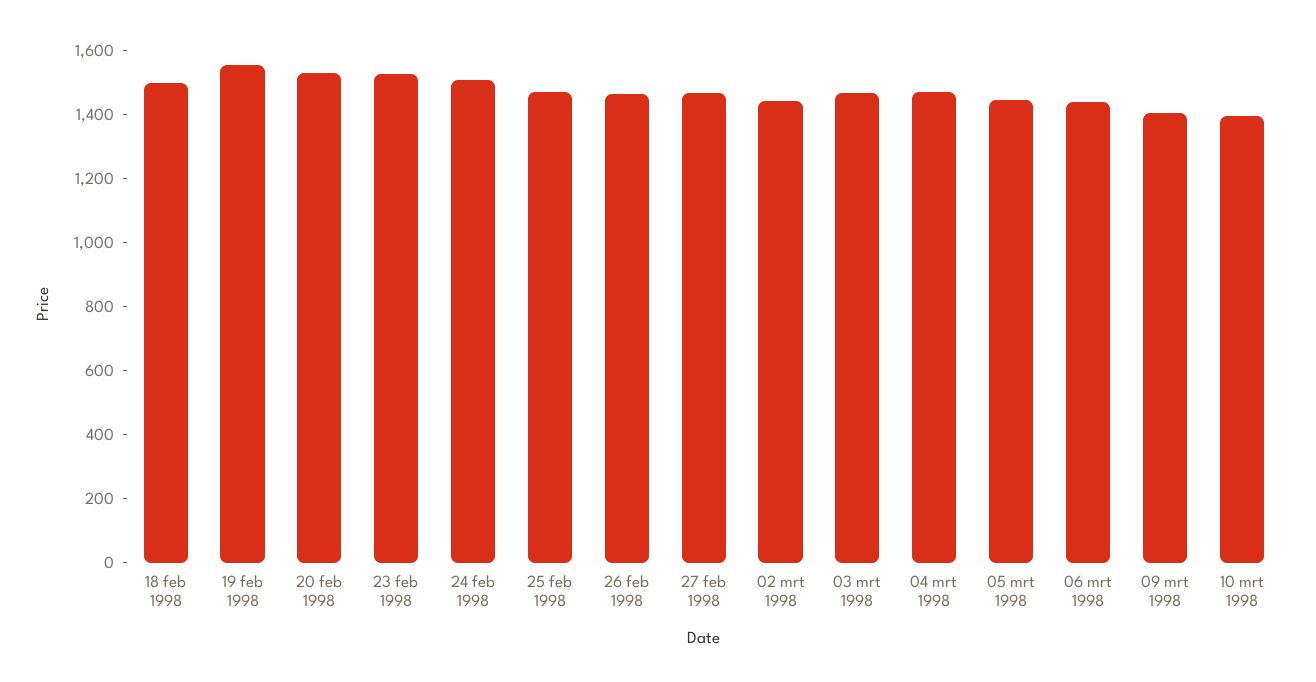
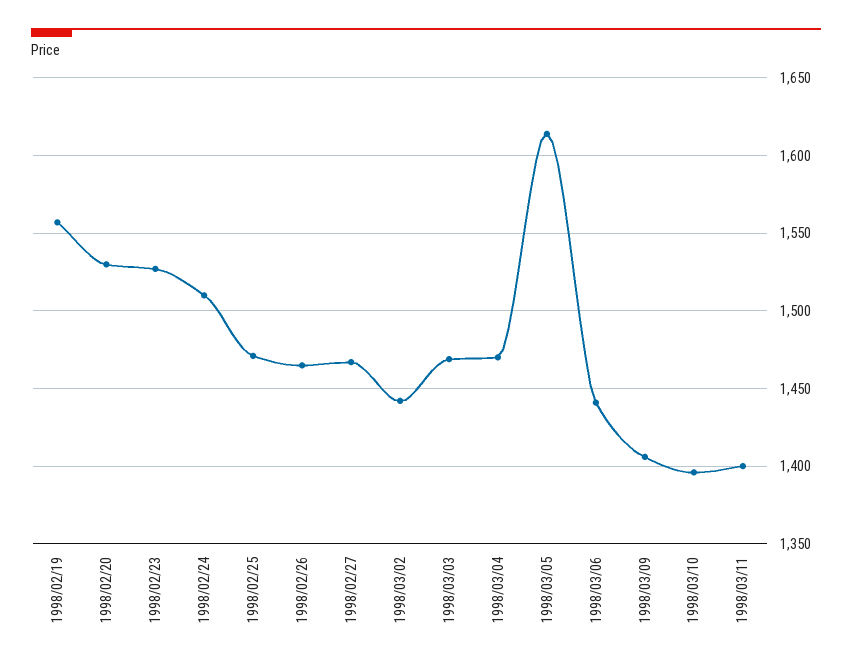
18 feb 1998: 1500 -> none
05 mrt 1998: 1450 -> 1615
1998/03/11: none -> 1400

